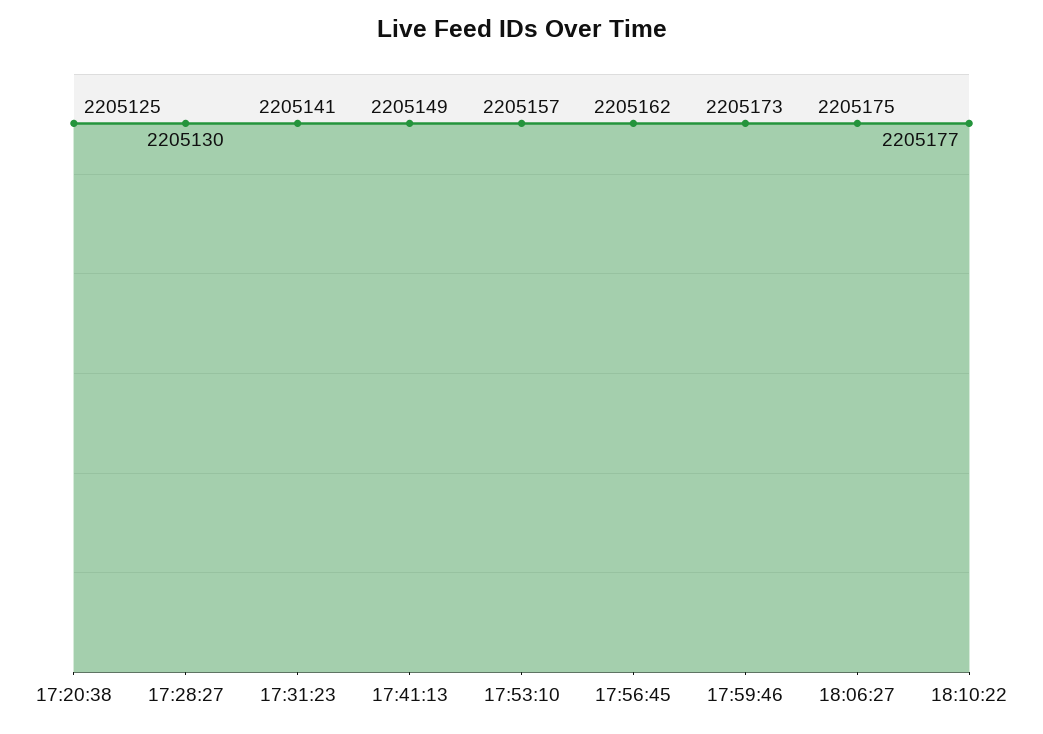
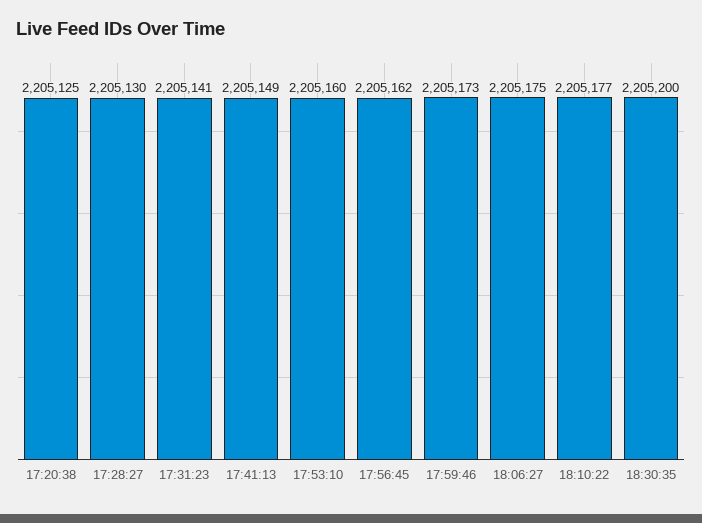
17:53:10: 2205157 -> 2205160
18:30:35: none -> 2205200

